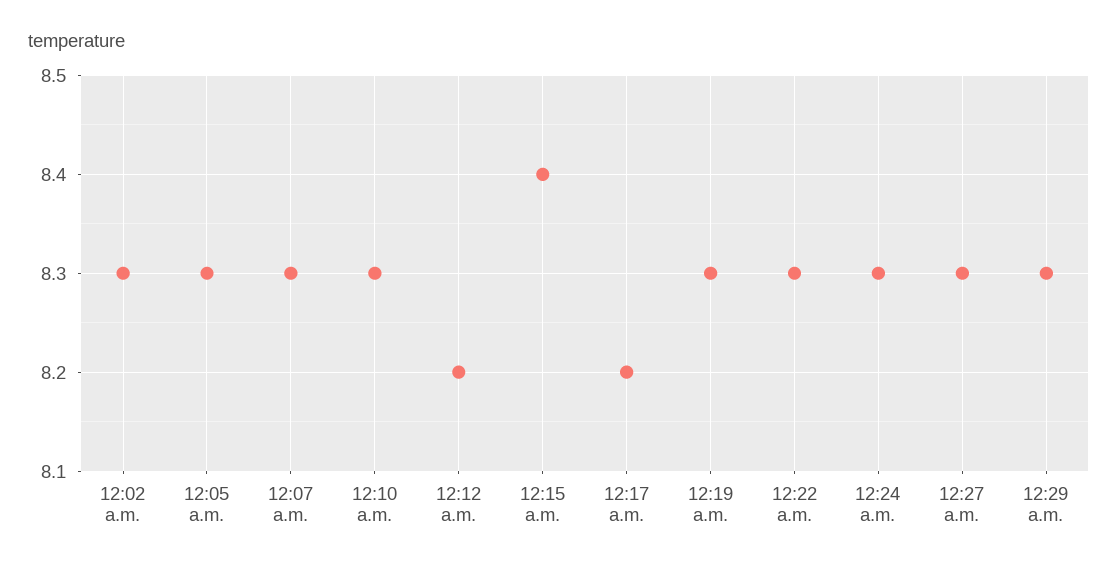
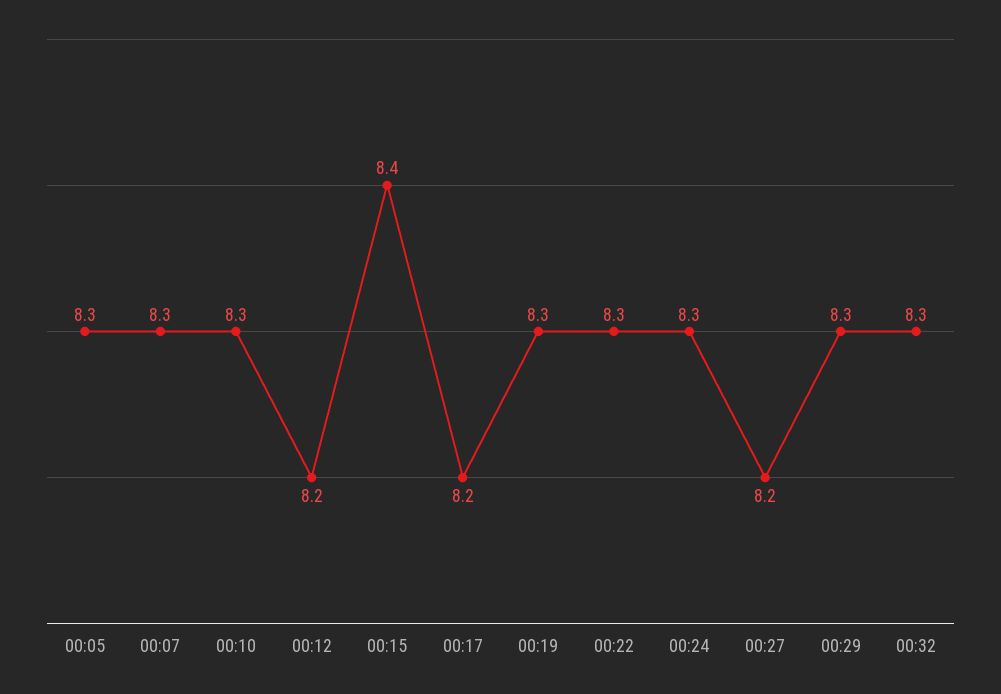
12:02 a.m.: 8.3 -> none
12:27 a.m.: 8.3 -> 8.2
00:32: none -> 8.3

